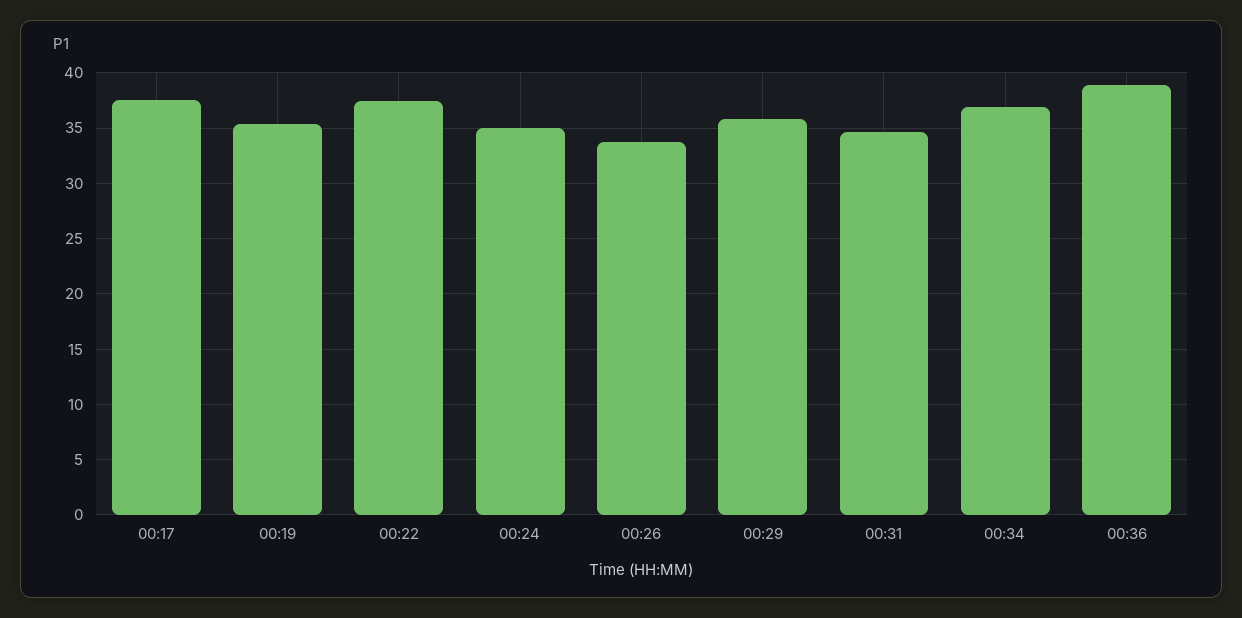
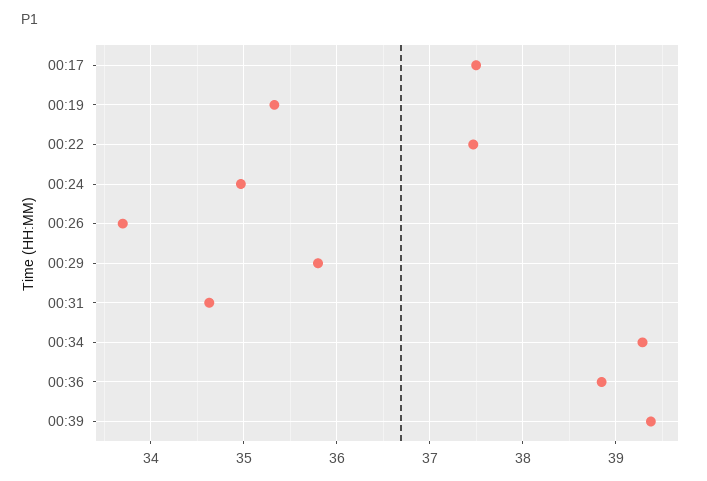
00:34: 37 -> 39.3
00:39: none -> 39.4

